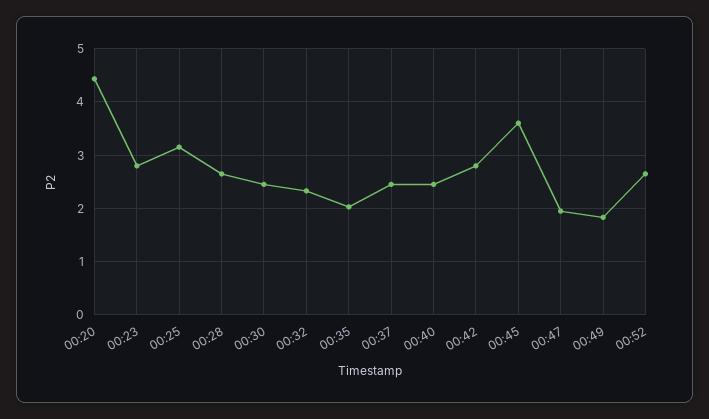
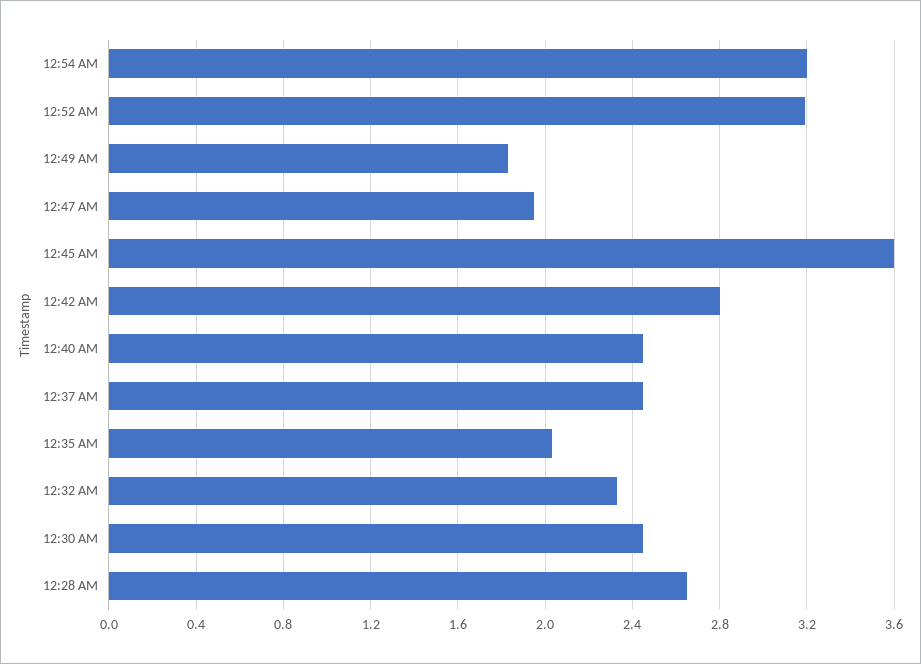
00:20: 4.4 -> none
00:23: 2.8 -> none
00:25: 3.2 -> none
00:52: 2.6 -> 3.2
12:54 AM: none -> 3.2

